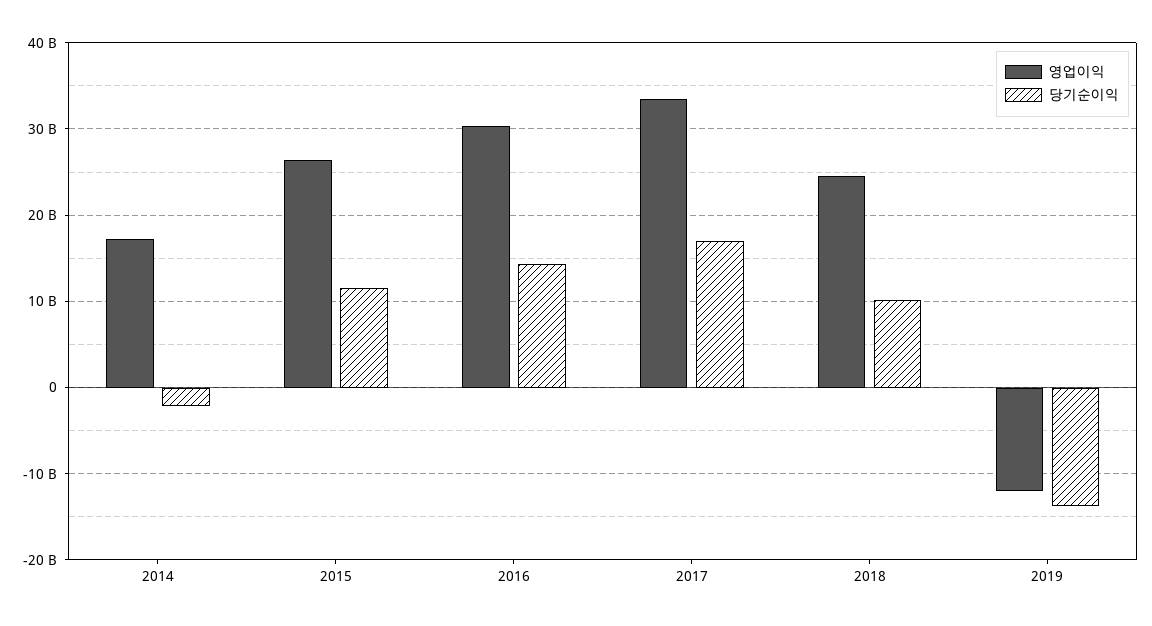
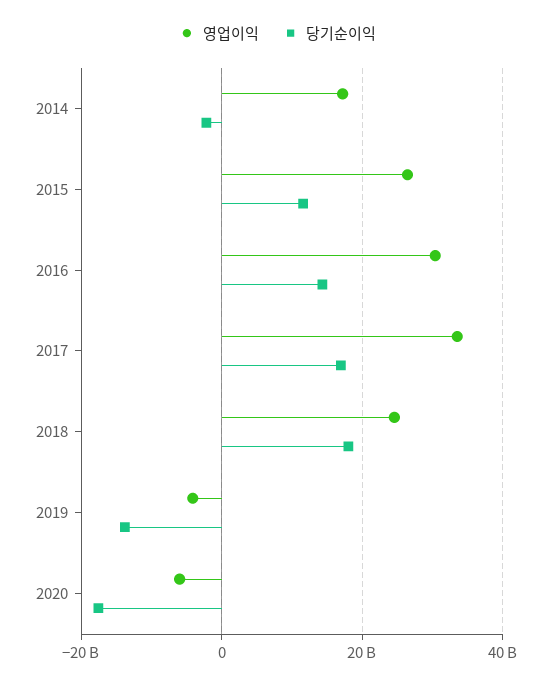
당기순이익, 2018: 10000000000 -> 18000000000
영업이익, 2019: -12000000000 -> -4000000000
영업이익, 2020: none -> -6000000000
당기순이익, 2020: none -> -18000000000

